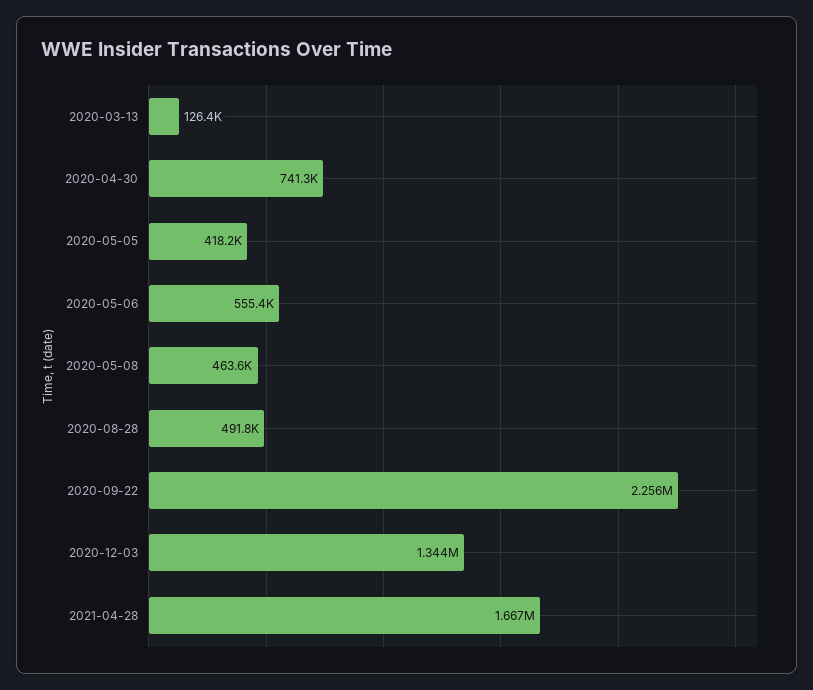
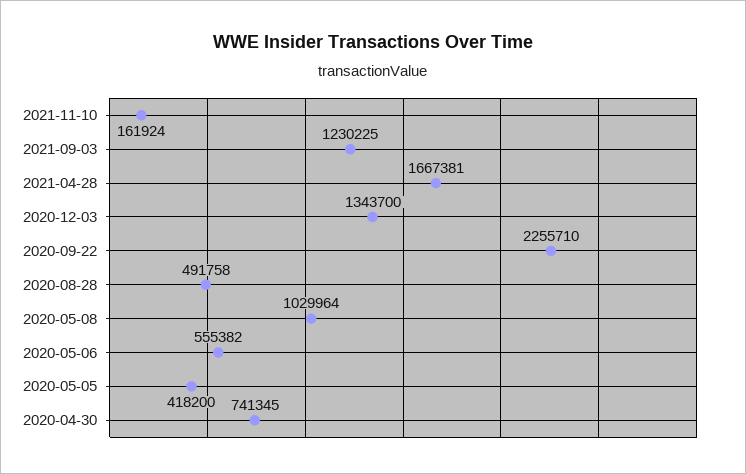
2020-03-13: 126400 -> none
2020-05-08: 463600 -> 1029964
2021-11-10: none -> 161924
2021-09-03: none -> 1230225

